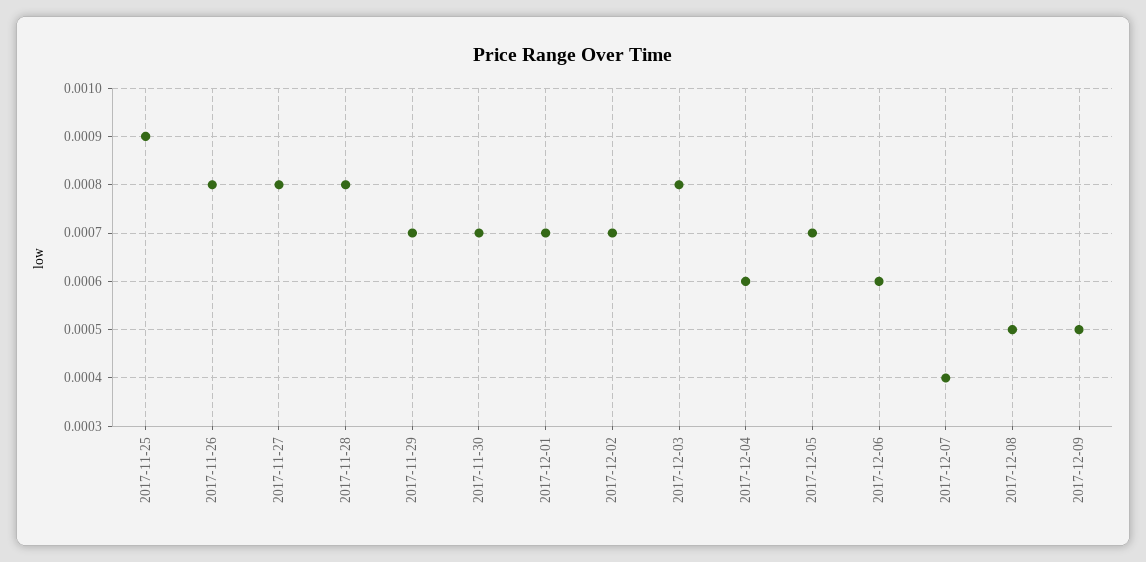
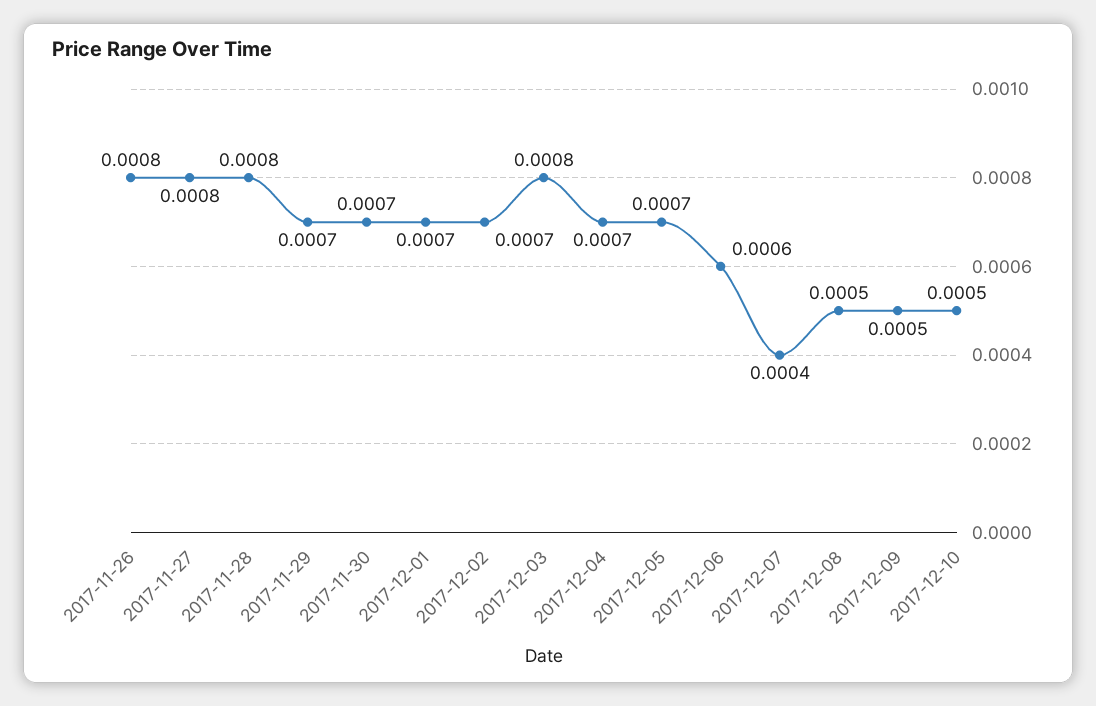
2017-11-25: 0.0009 -> none
2017-12-04: 0.0006 -> 0.0007
2017-12-10: none -> 0.0005

